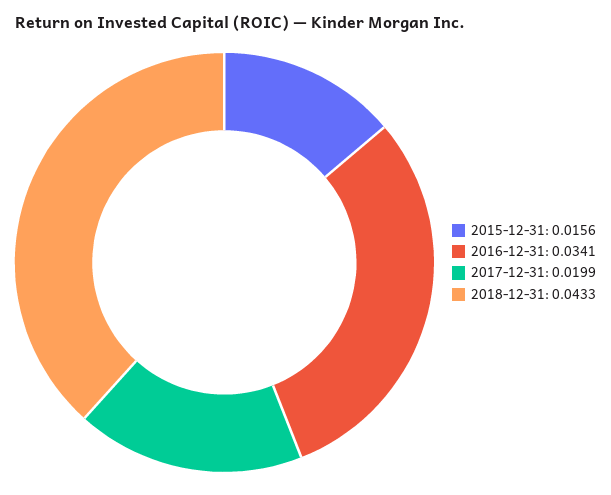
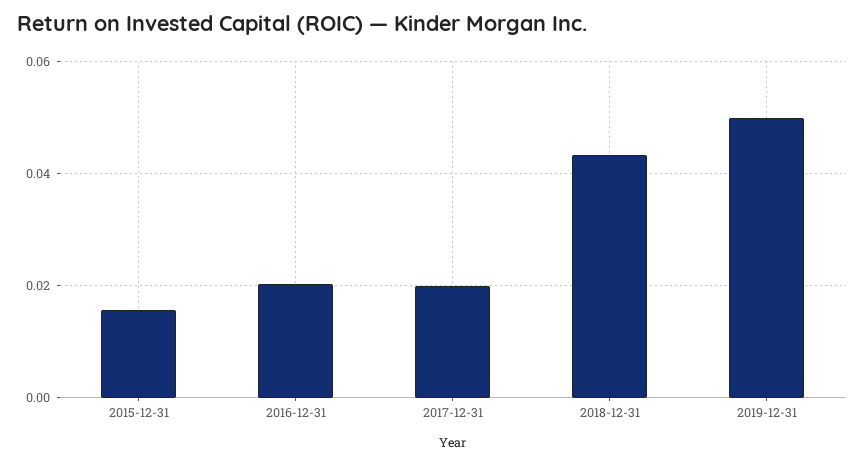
2016-12-31: 0.0341 -> 0.02
2019-12-31: none -> 0.05

